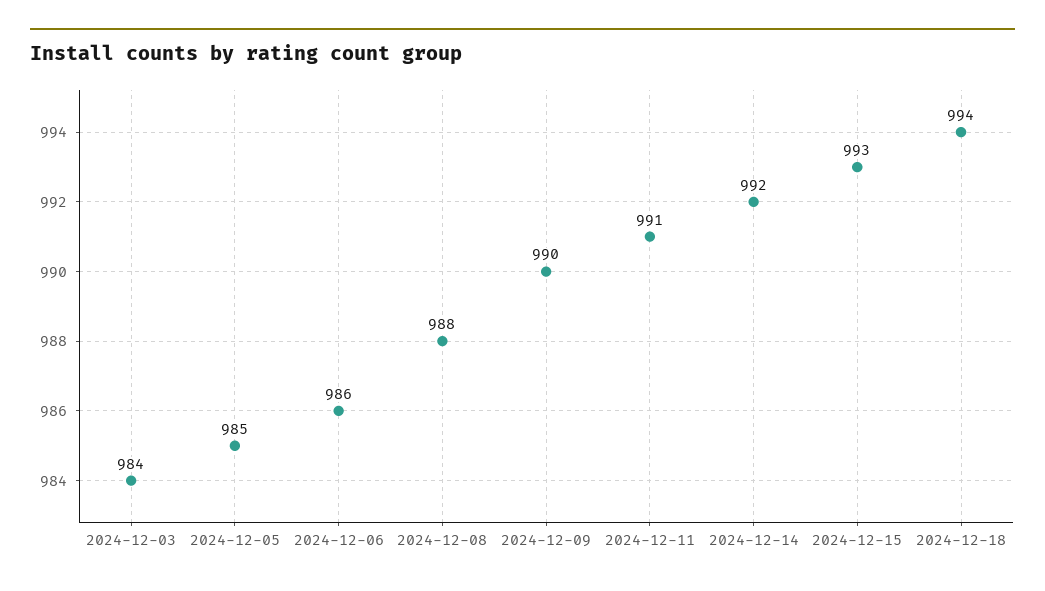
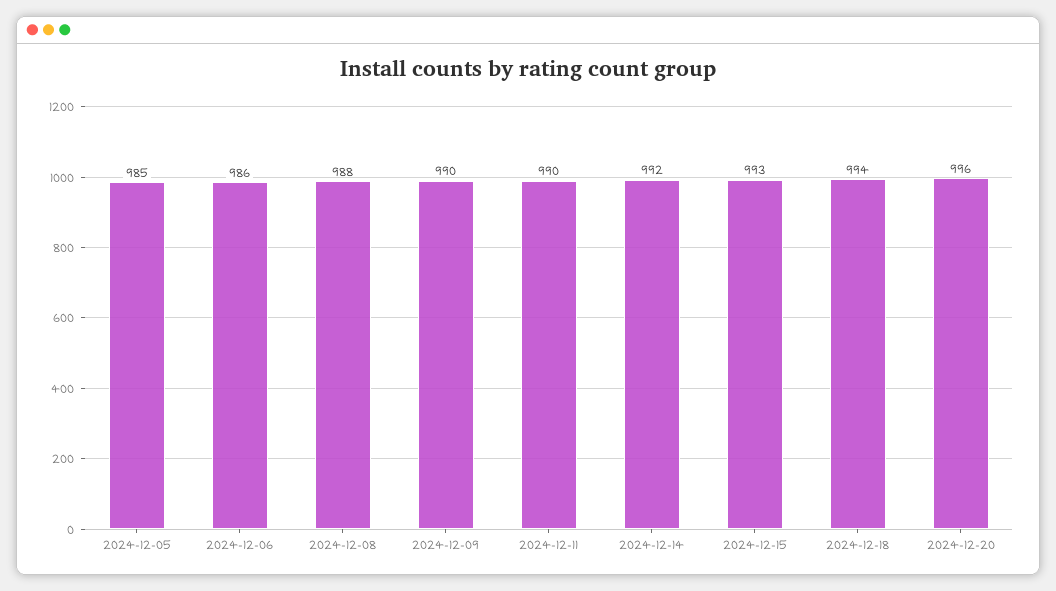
2024-12-03: 984 -> none
2024-12-11: 991 -> 990
2024-12-20: none -> 996

